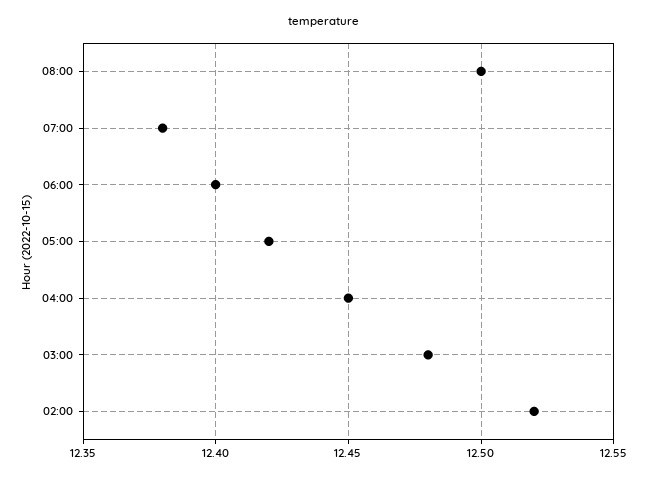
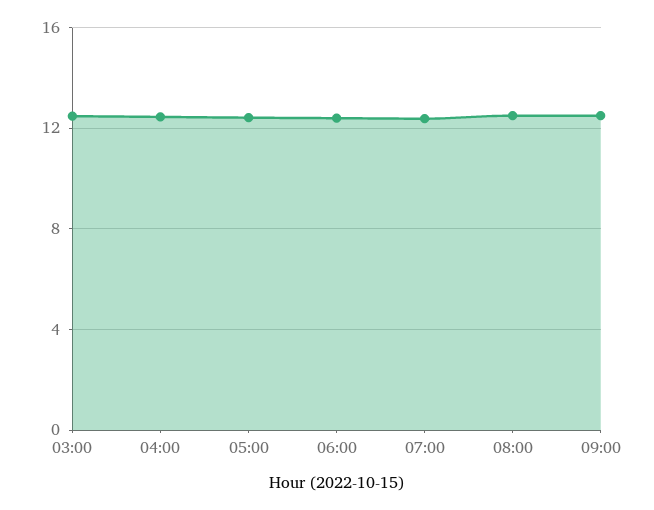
02:00: 12.52 -> none
09:00: none -> 12.5

